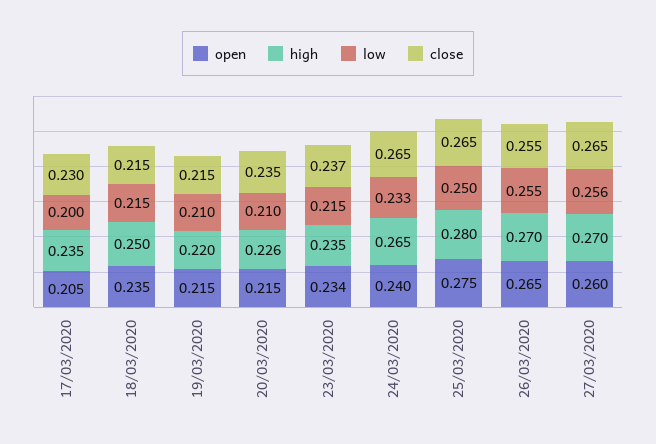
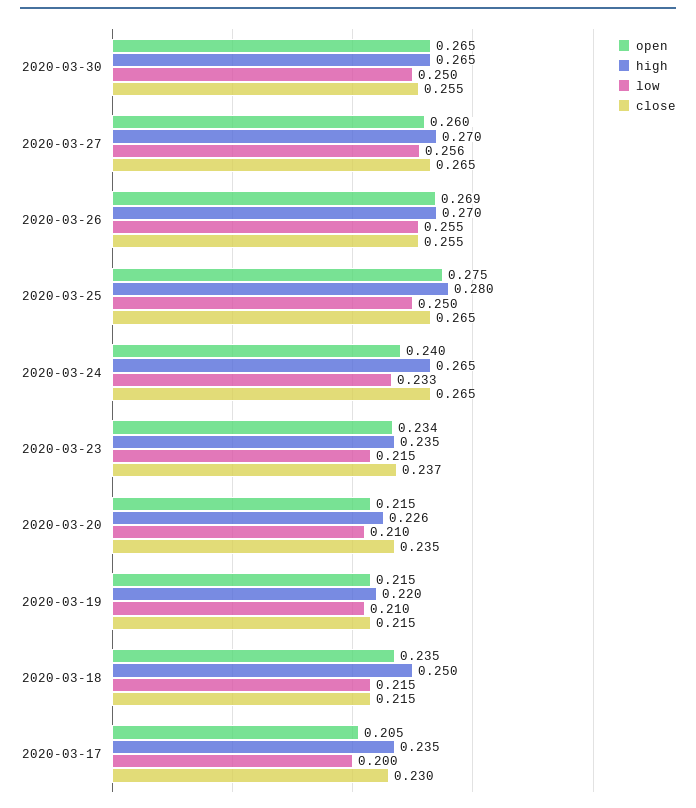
open, 26/03/2020: 0.265 -> 0.269
open, 2020-03-30: none -> 0.265
high, 2020-03-30: none -> 0.265
low, 2020-03-30: none -> 0.25
close, 2020-03-30: none -> 0.255

